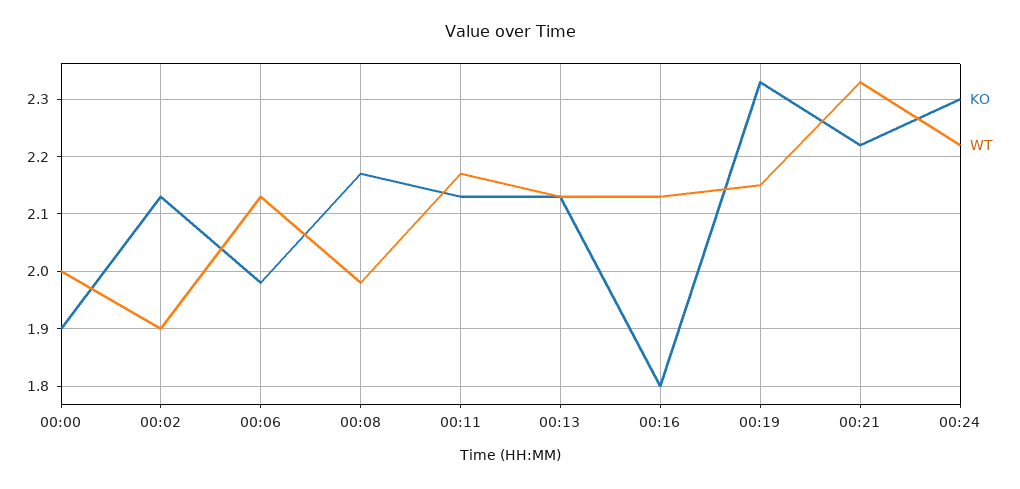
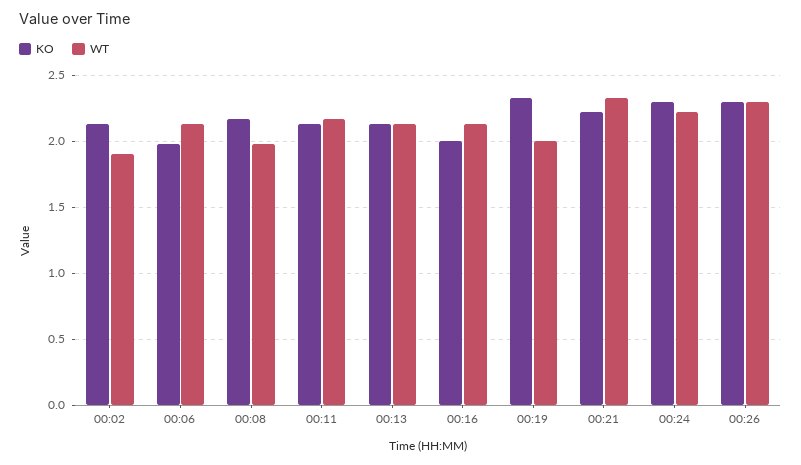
KO, 00:00: 1.9 -> none
WT, 00:00: 2 -> none
KO, 00:16: 1.8 -> 2
WT, 00:19: 2.15 -> 2
KO, 00:26: none -> 2.3
WT, 00:26: none -> 2.3

